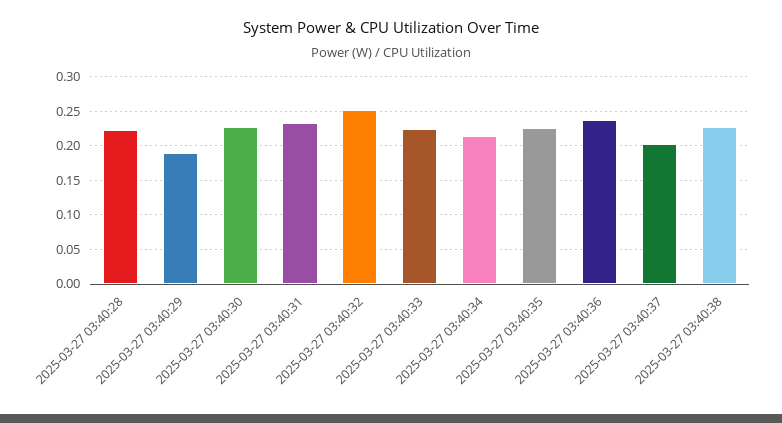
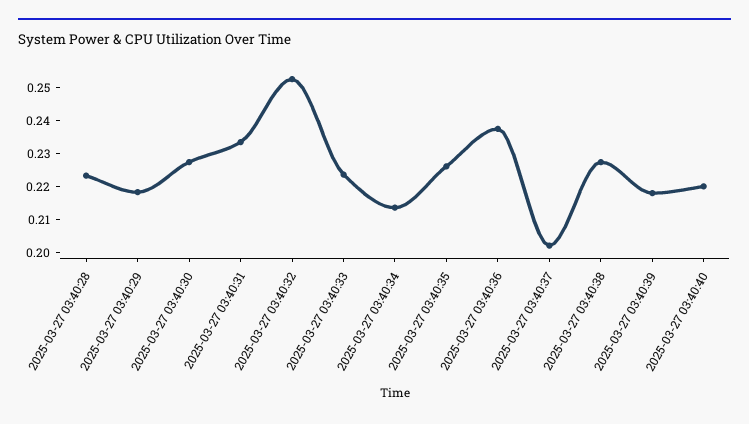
2025-03-27 03:40:29: 0.19 -> 0.2175
2025-03-27 03:40:39: none -> 0.2175
2025-03-27 03:40:40: none -> 0.22

